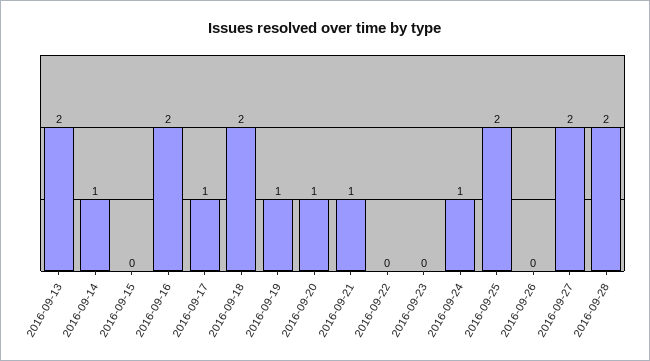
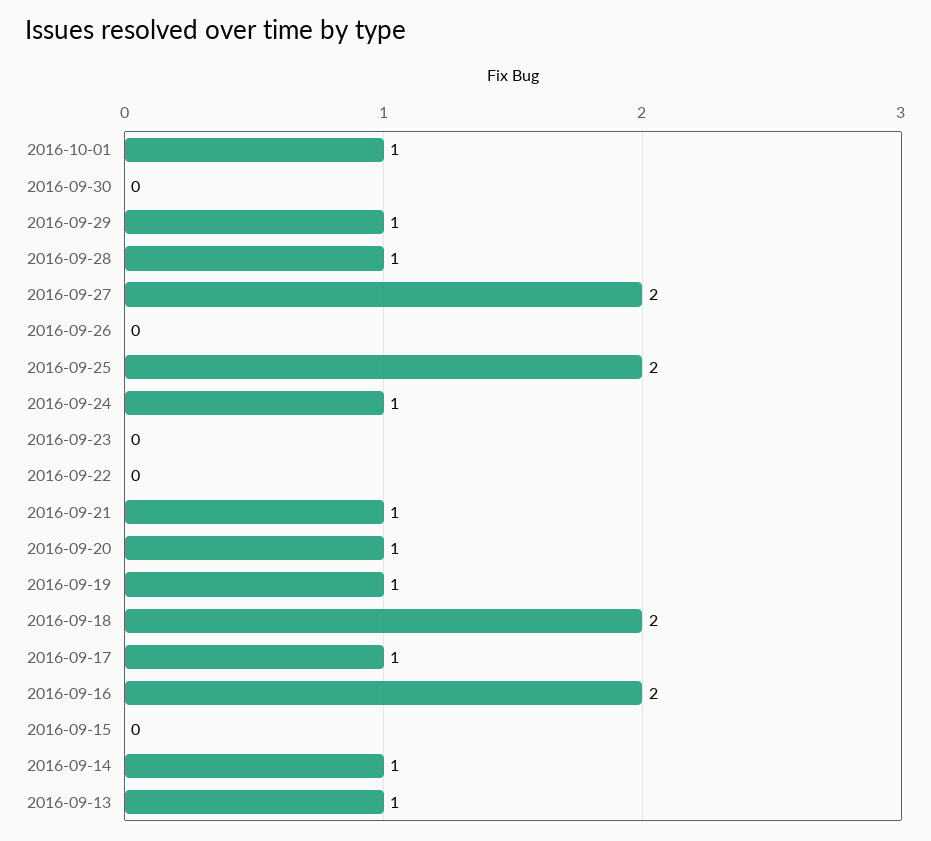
2016-09-13: 2 -> 1
2016-09-28: 2 -> 1
2016-10-01: none -> 1
2016-09-30: none -> 0
2016-09-29: none -> 1

